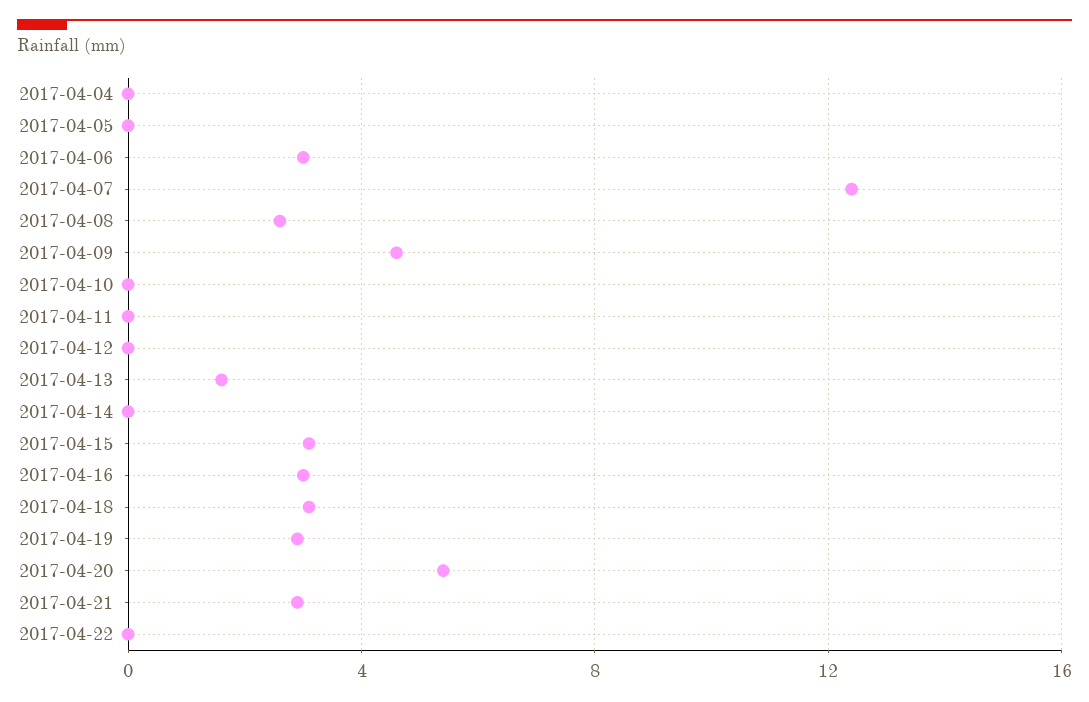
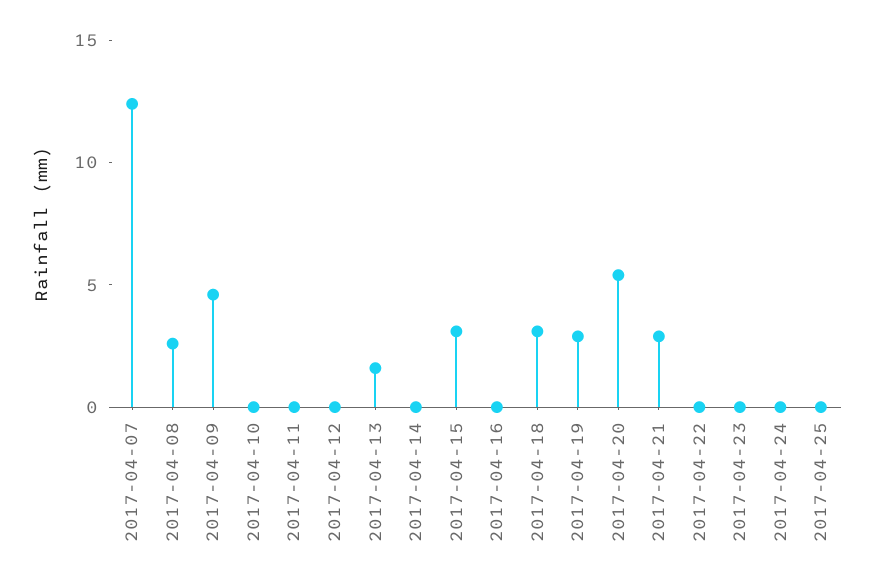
2017-04-04: 0 -> none
2017-04-05: 0 -> none
2017-04-06: 3 -> none
2017-04-16: 3 -> 0
2017-04-23: none -> 0
2017-04-24: none -> 0
2017-04-25: none -> 0

